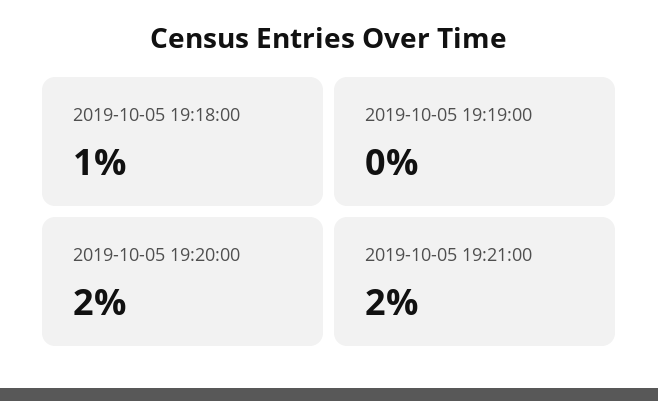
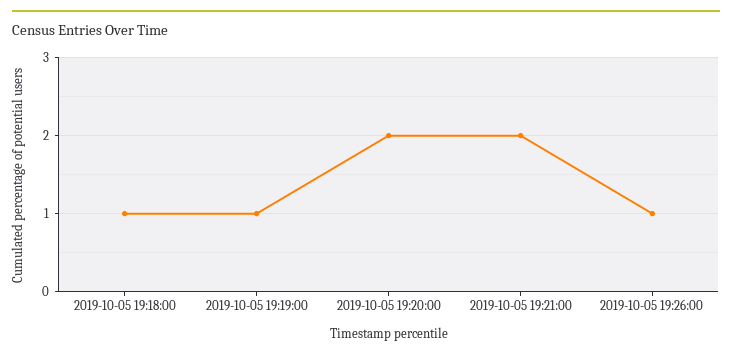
2019-10-05 19:19:00: 0 -> 1
2019-10-05 19:26:00: none -> 1

